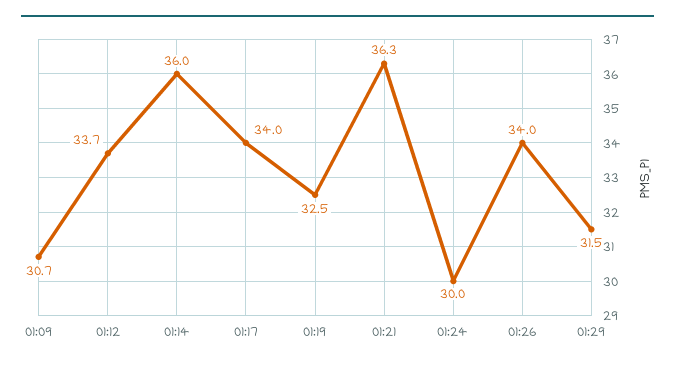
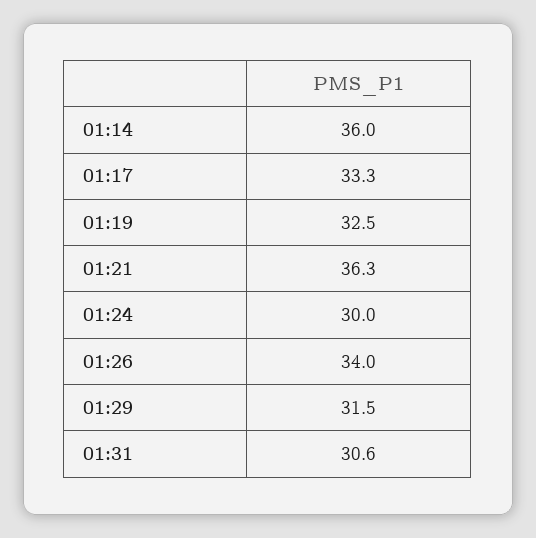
01:09: 30.7 -> none
01:12: 33.7 -> none
01:17: 34 -> 33.3
01:31: none -> 30.6

